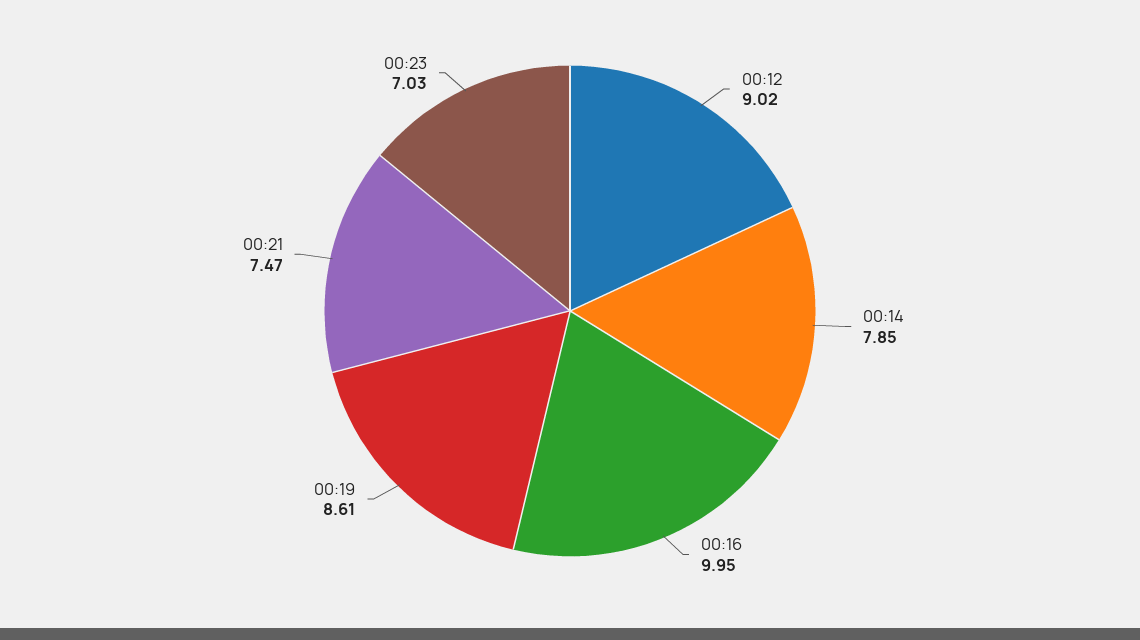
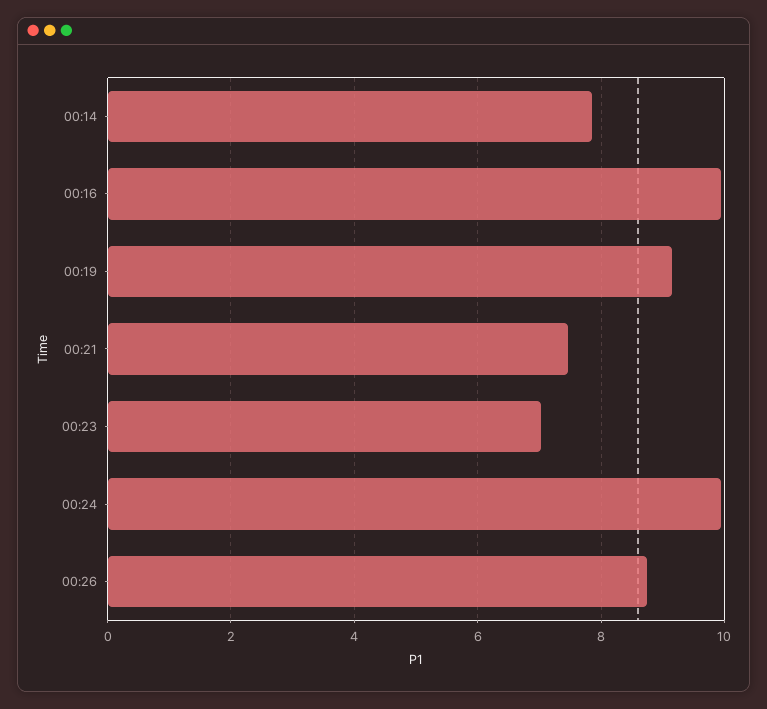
00:12: 9.02 -> none
00:19: 8.61 -> 9.2
00:24: none -> 10
00:26: none -> 8.8

